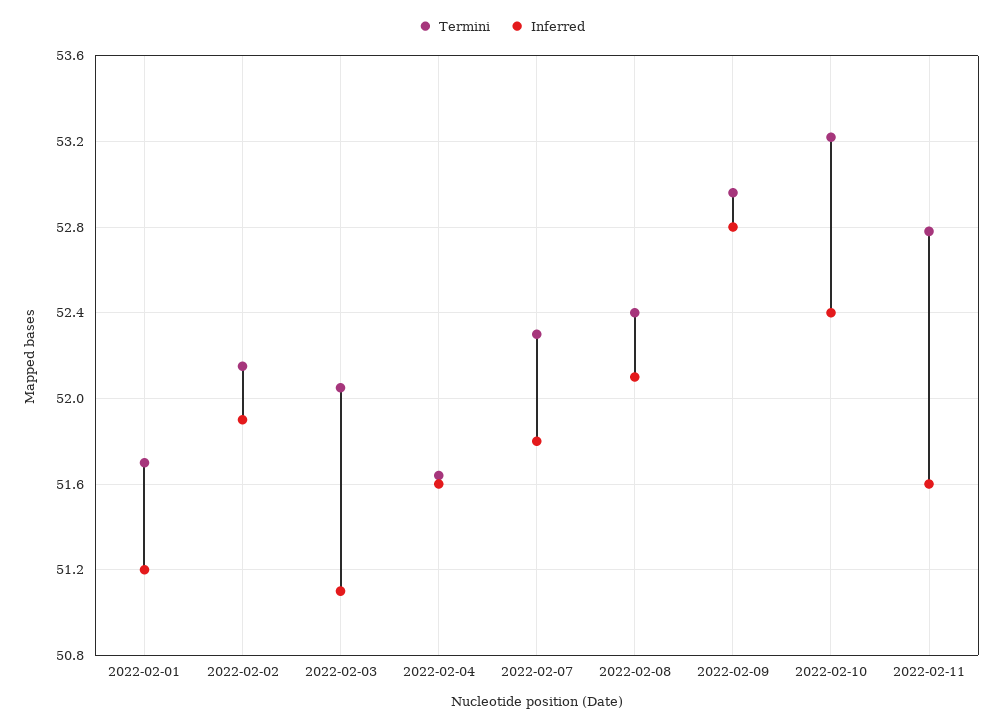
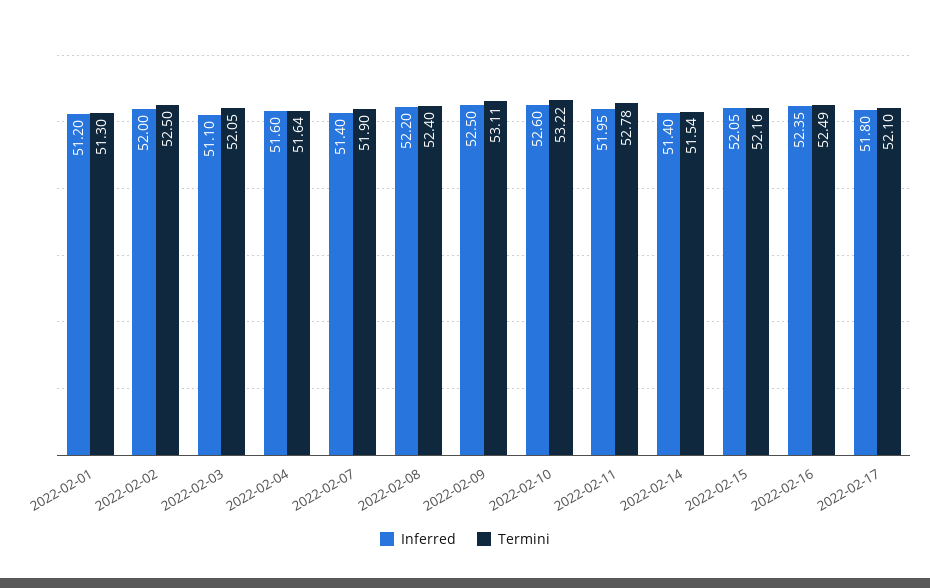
Termini, 2022-02-01: 51.7 -> 51.3
Termini, 2022-02-02: 52.15 -> 52.5
Inferred, 2022-02-02: 51.9 -> 52
Termini, 2022-02-07: 52.3 -> 51.9
Inferred, 2022-02-07: 51.8 -> 51.4
Inferred, 2022-02-08: 52.1 -> 52.2
Termini, 2022-02-09: 52.95 -> 53.11
Inferred, 2022-02-09: 52.8 -> 52.5
Inferred, 2022-02-10: 52.4 -> 52.6
Inferred, 2022-02-11: 51.6 -> 51.95
Inferred, 2022-02-14: none -> 51.4
Termini, 2022-02-14: none -> 51.54
Inferred, 2022-02-15: none -> 52.05
Termini, 2022-02-15: none -> 52.16
Inferred, 2022-02-16: none -> 52.35
Termini, 2022-02-16: none -> 52.49
Inferred, 2022-02-17: none -> 51.8
Termini, 2022-02-17: none -> 52.1

